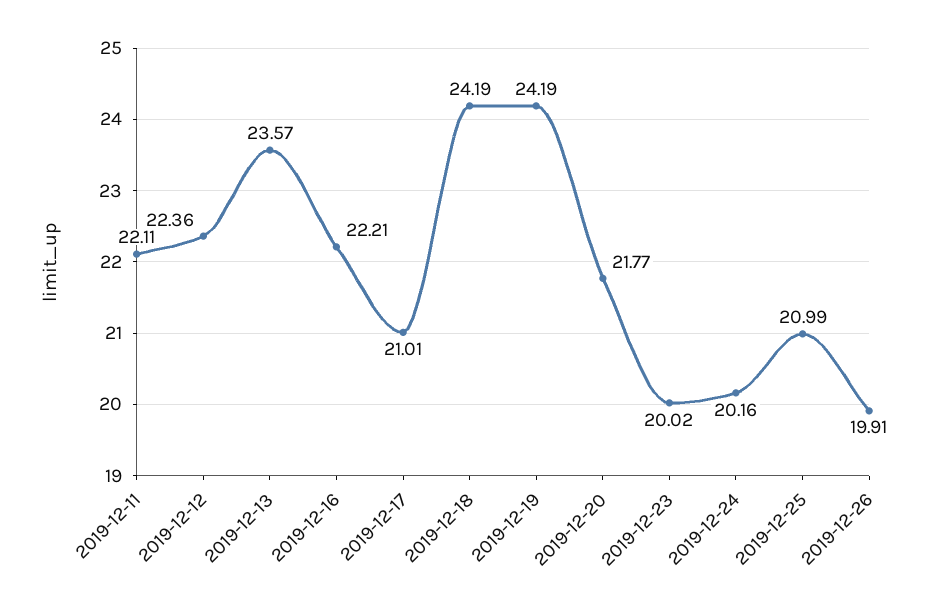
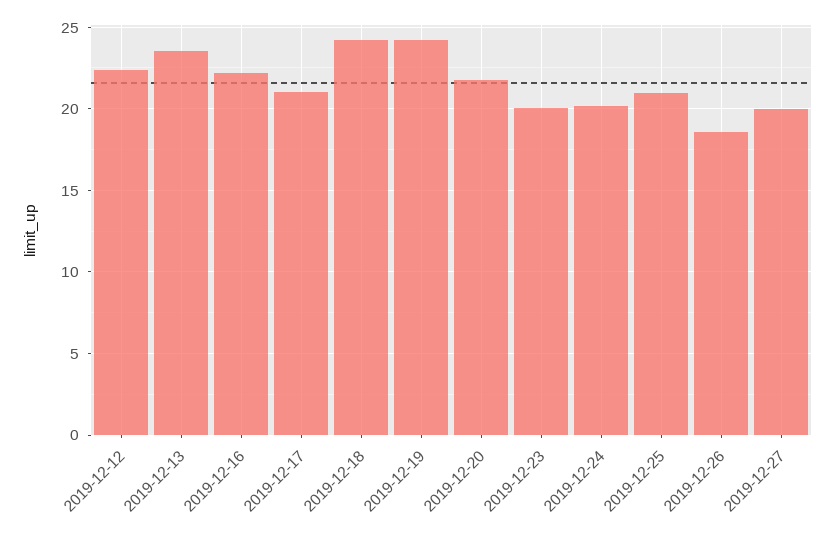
2019-12-11: 22.11 -> none
2019-12-26: 19.91 -> 18.5
2019-12-27: none -> 20

